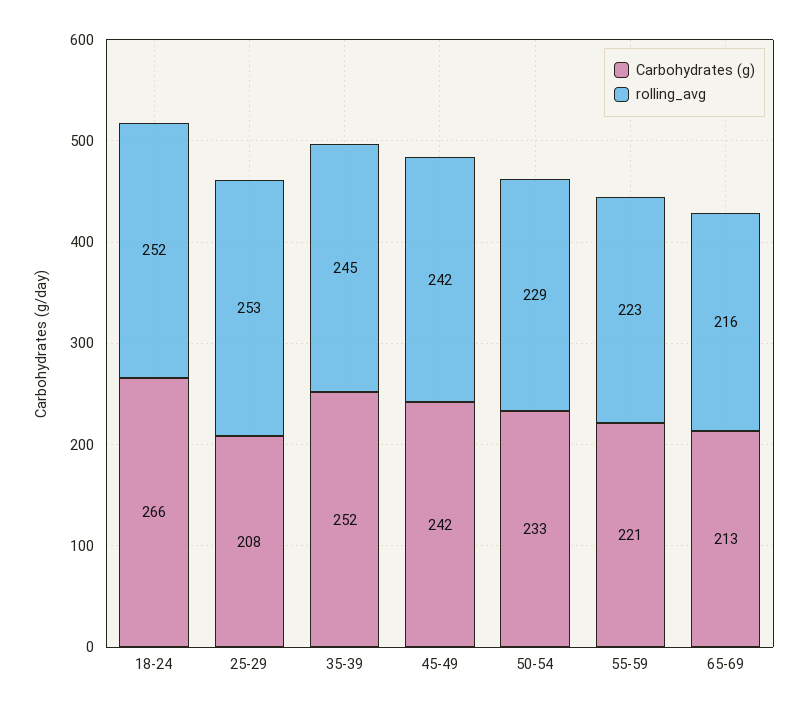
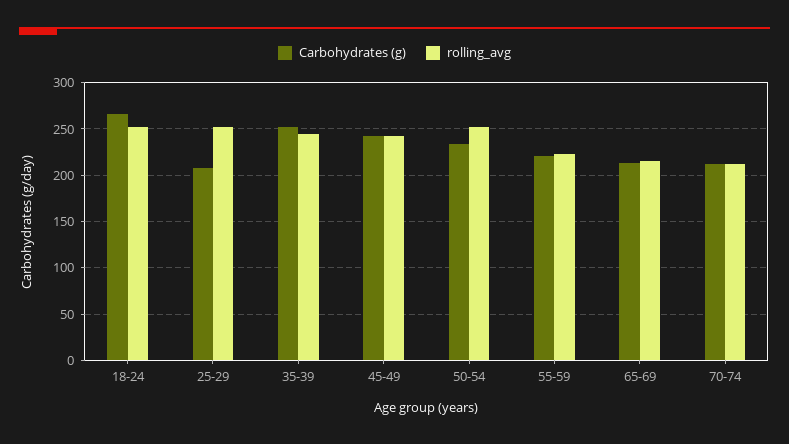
rolling_avg, 50-54: 229 -> 250
Carbohydrates (g), 70-74: none -> 210
rolling_avg, 70-74: none -> 210

